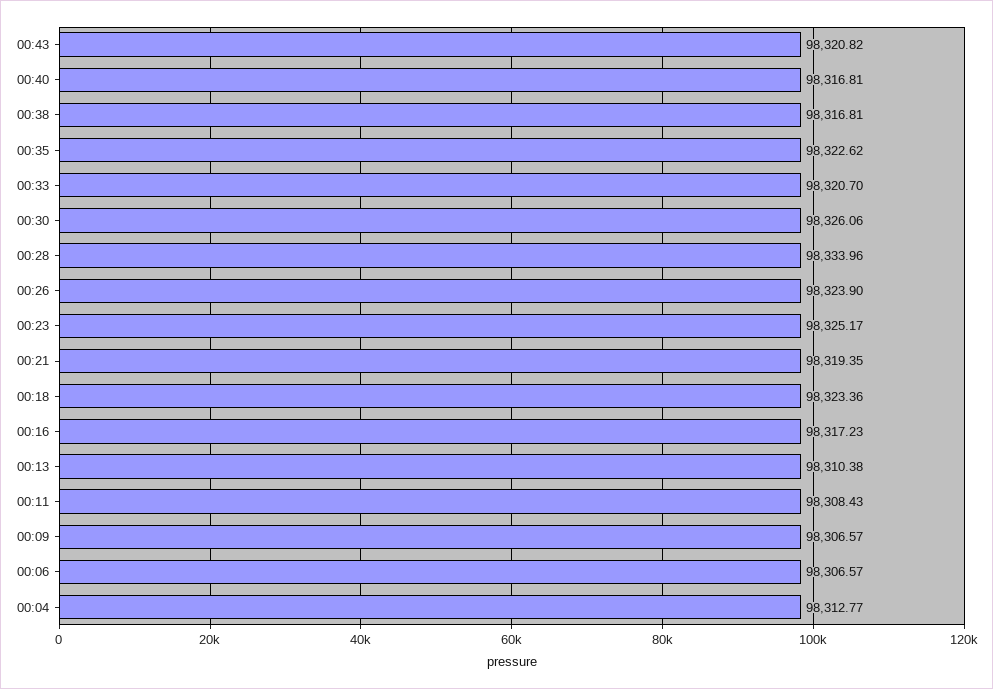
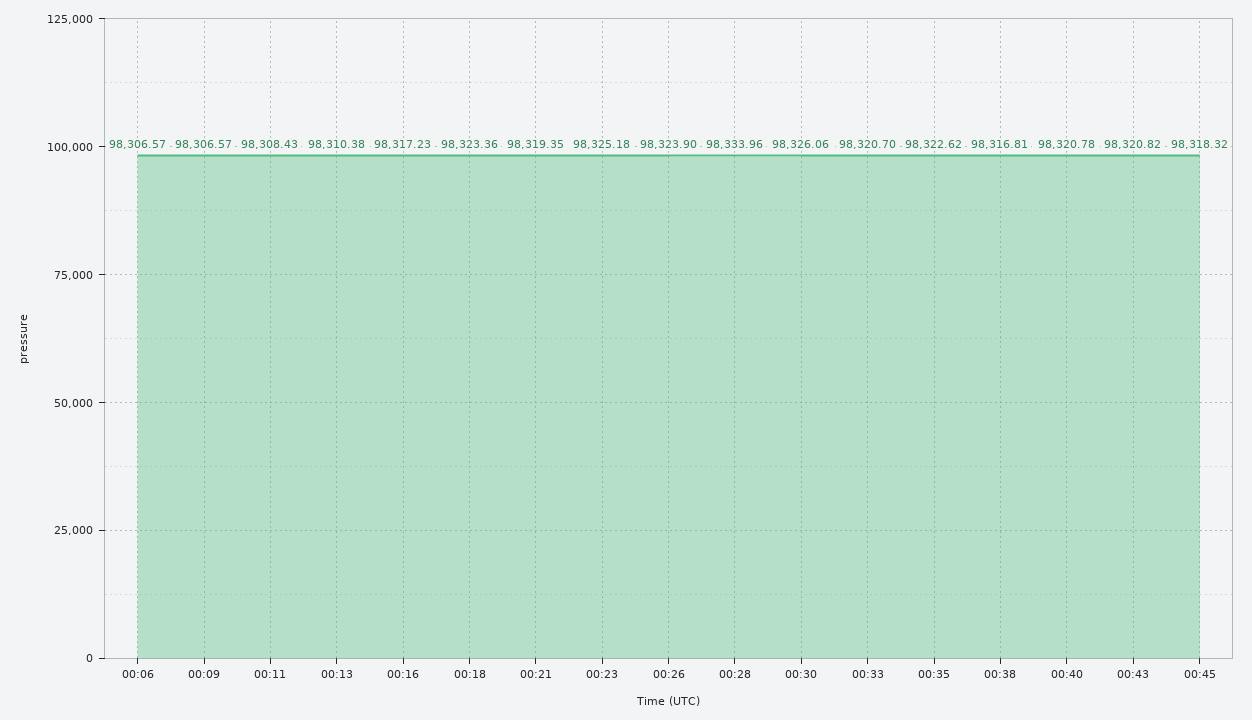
00:40: 98316.81 -> 98320.78
00:23: 98325.17 -> 98325.18
00:04: 98312.77 -> none
00:45: none -> 98318.32

